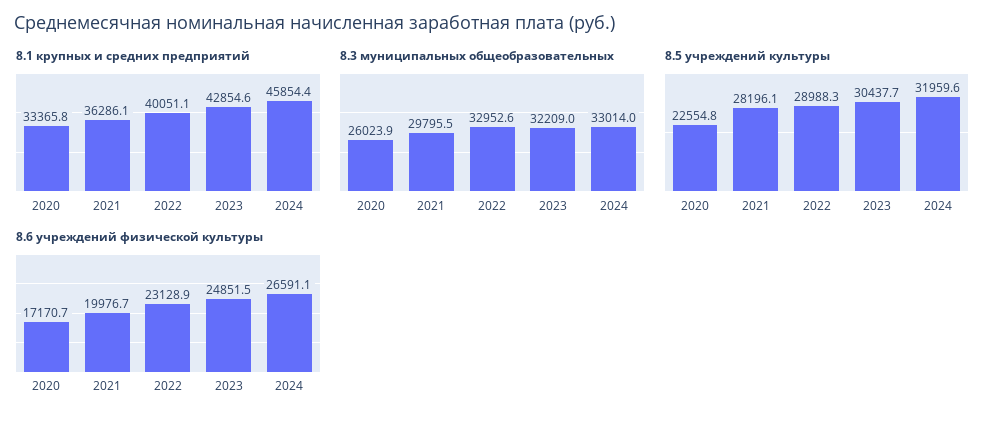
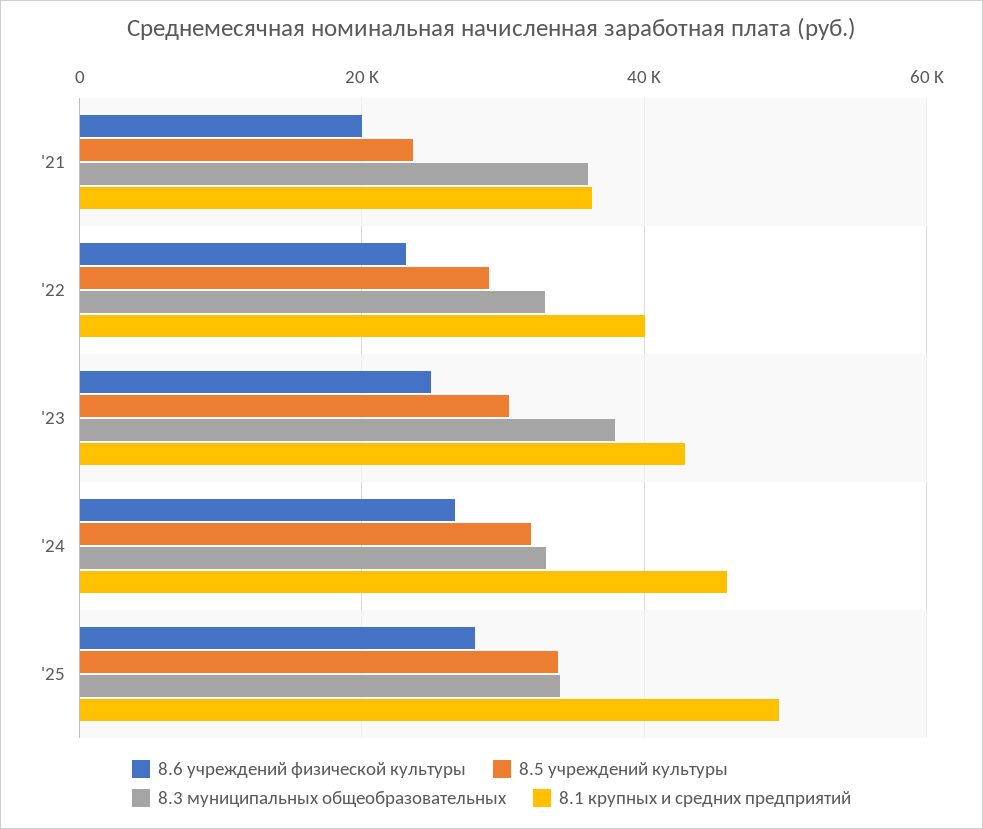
8.1 крупных и средних предприятий, 2020: 33365.8 -> none
8.3 муниципальных общеобразовательных, 2020: 26023.9 -> none
8.3 муниципальных общеобразовательных, 2021: 29795.5 -> 36000
8.3 муниципальных общеобразовательных, 2023: 32209 -> 38000
8.5 учреждений культуры, 2020: 22554.8 -> none
8.5 учреждений культуры, 2021: 28196.1 -> 24000
8.6 учреждений физической культуры, 2020: 17170.7 -> none
8.6 учреждений физической культуры, '25: none -> 28000
8.5 учреждений культуры, '25: none -> 34000
8.3 муниципальных общеобразовательных, '25: none -> 34000
8.1 крупных и средних предприятий, '25: none -> 50000

